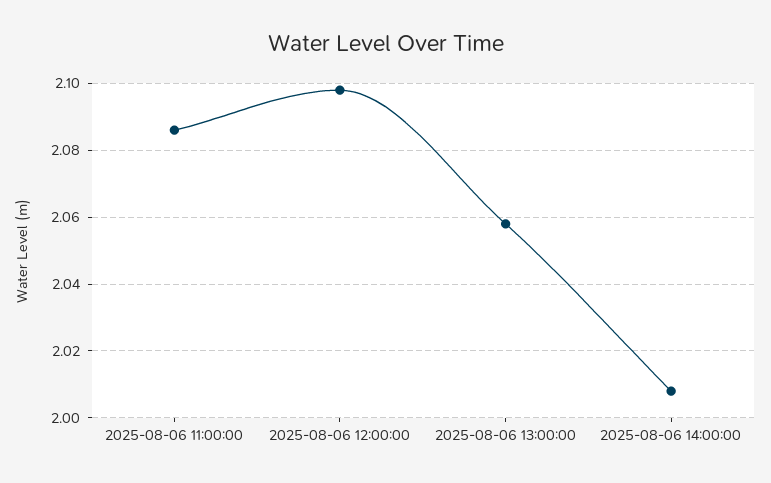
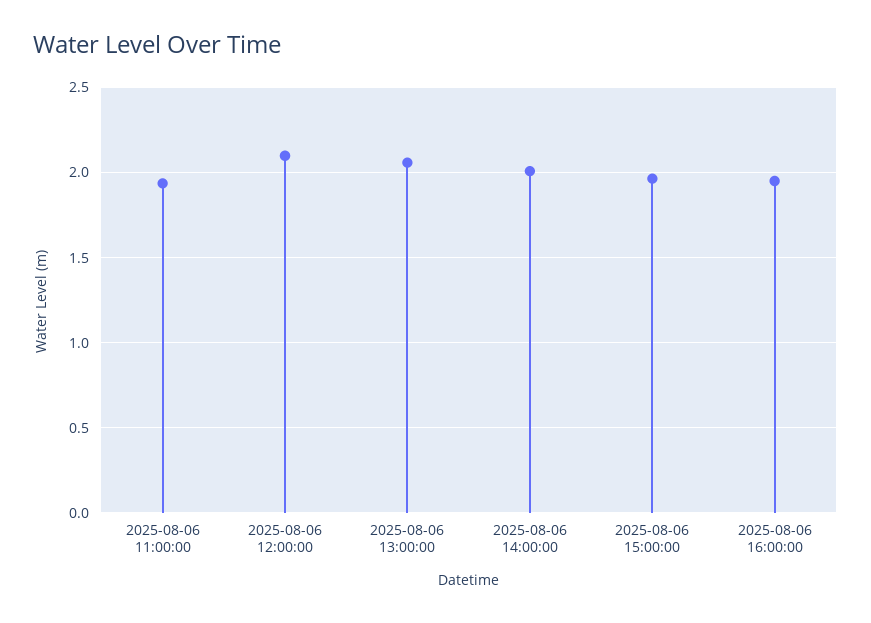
2025-08-06 11:00:00: 2.085 -> 1.95
2025-08-06 15:00:00: none -> 1.95
2025-08-06 16:00:00: none -> 1.95

